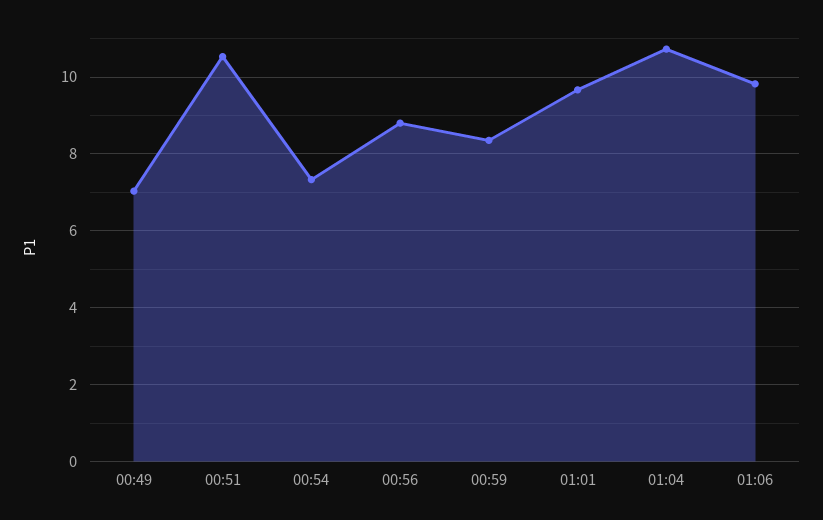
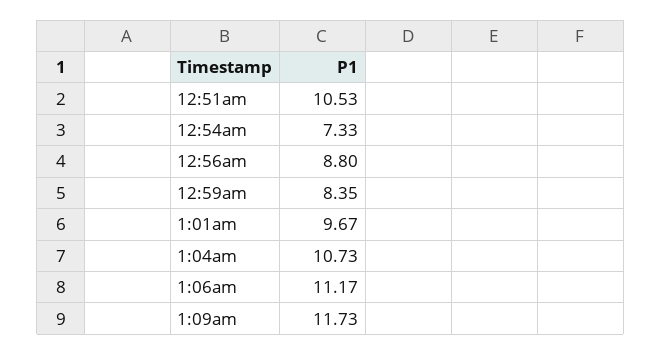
00:49: 7 -> none
01:06: 9.8 -> 11.17
1:09am: none -> 11.73

